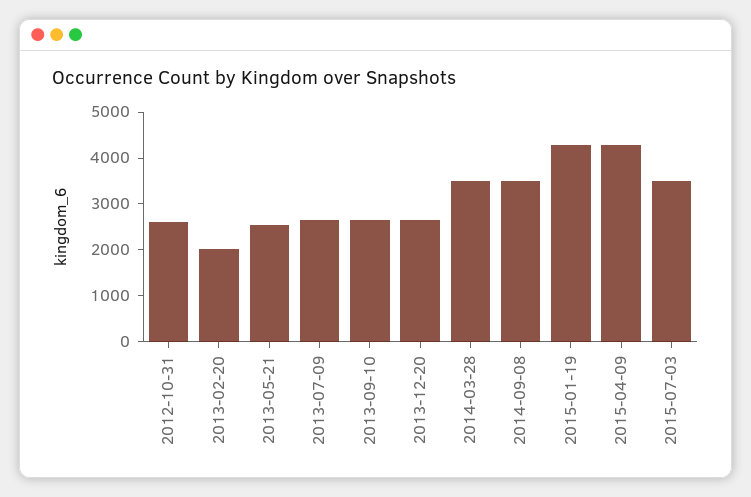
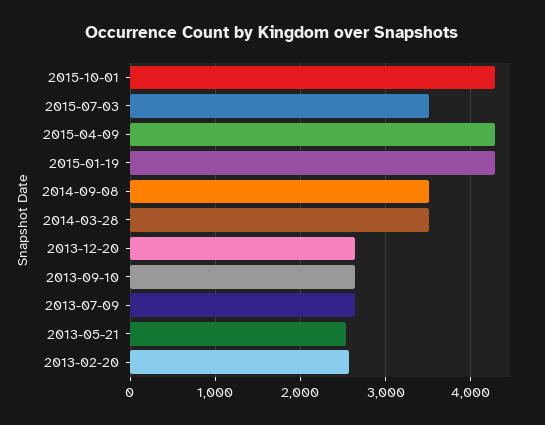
2012-10-31: 2600 -> none
2013-02-20: 2000 -> 2600
2015-10-01: none -> 4300

